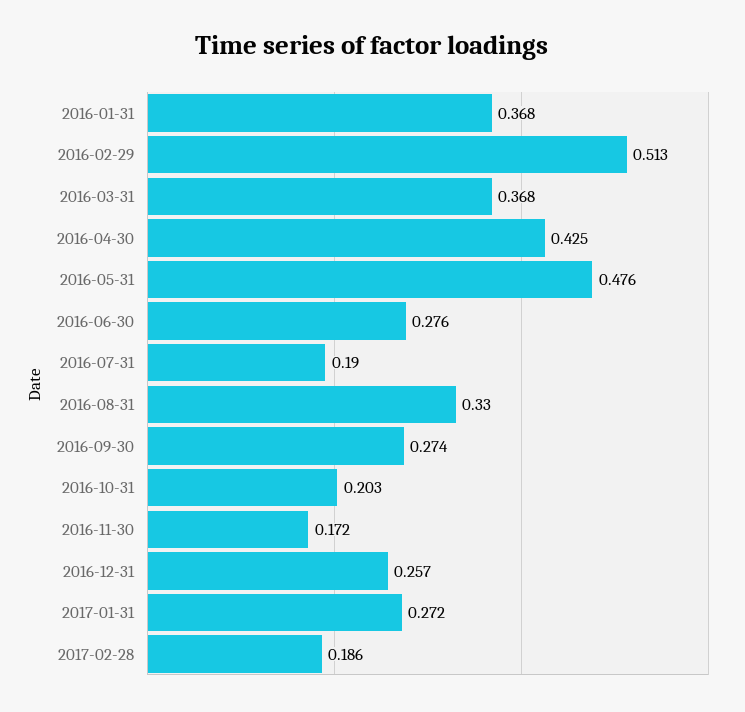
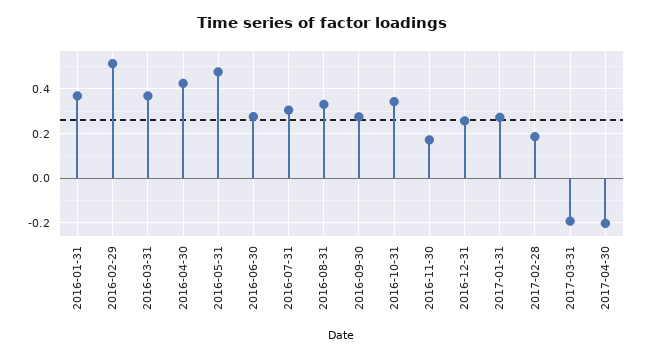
2016-07-31: 0.19 -> 0.3
2016-10-31: 0.203 -> 0.35
2017-03-31: none -> -0.2
2017-04-30: none -> -0.2

